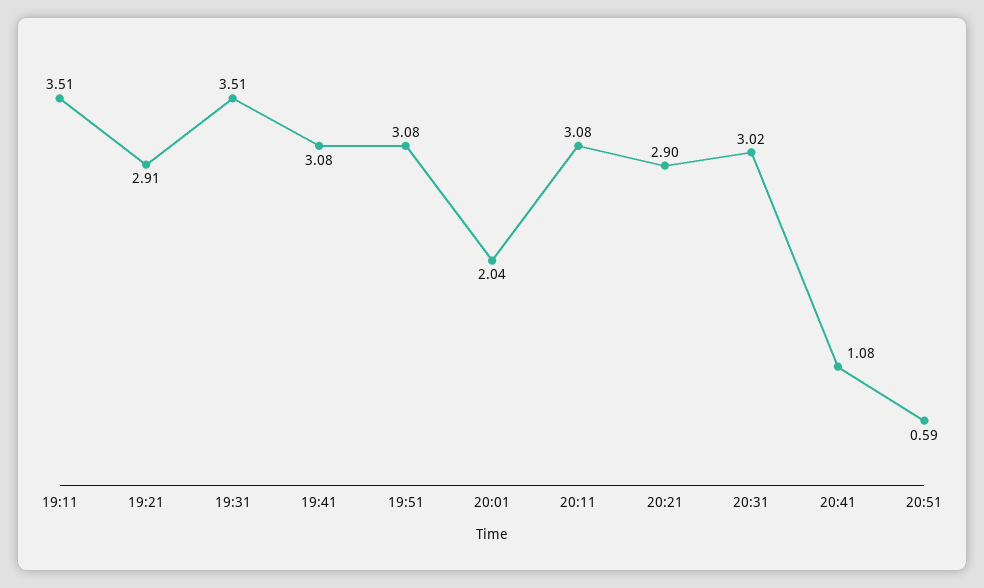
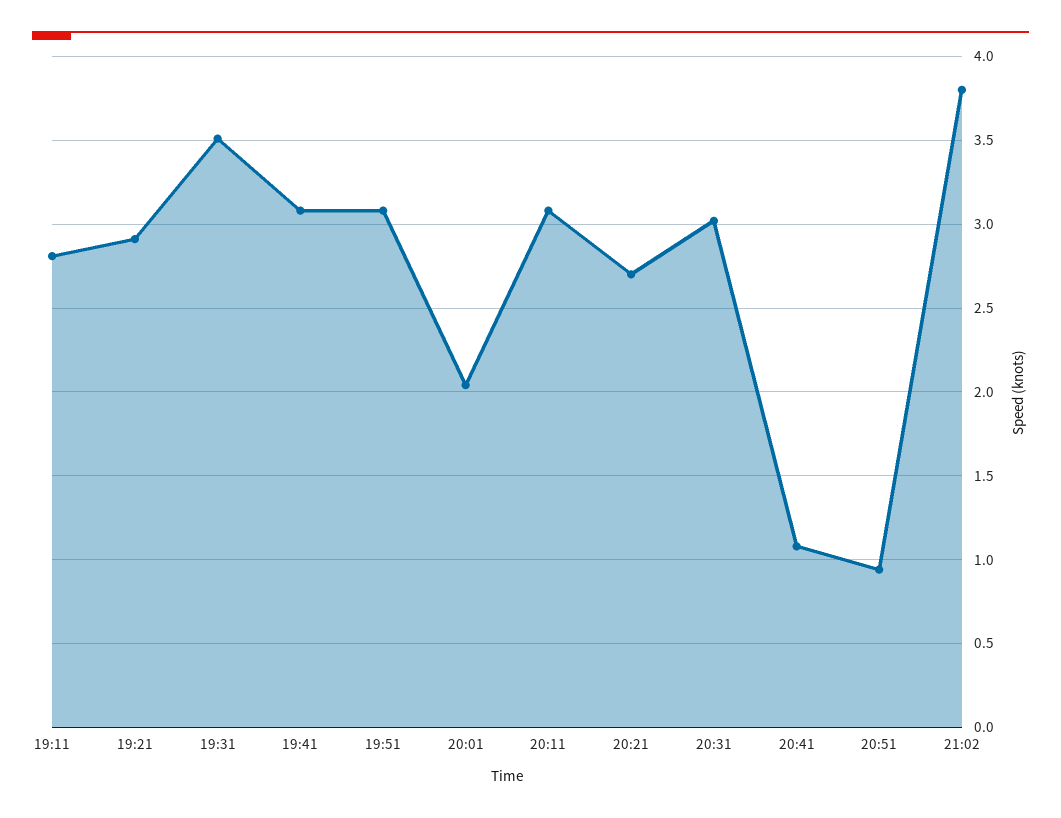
19:11: 3.51 -> 2.8
20:21: 2.9 -> 2.7
20:51: 0.59 -> 0.95
21:02: none -> 3.8

